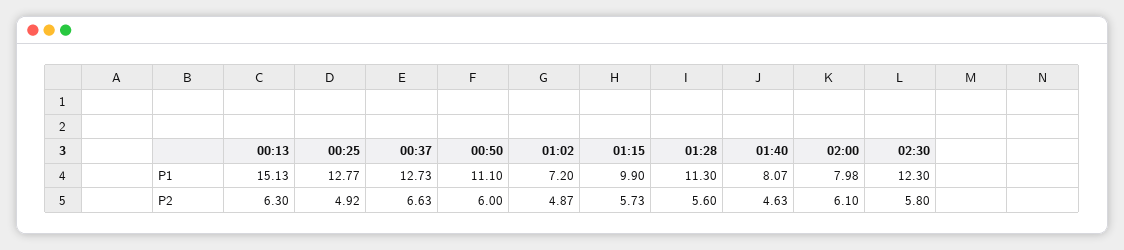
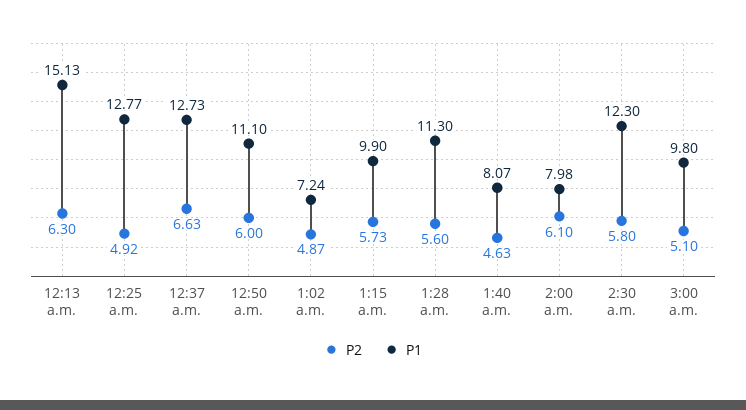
P1, 01:02: 7.2 -> 7.24
P2, 3:00 a.m.: none -> 5.1
P1, 3:00 a.m.: none -> 9.8

